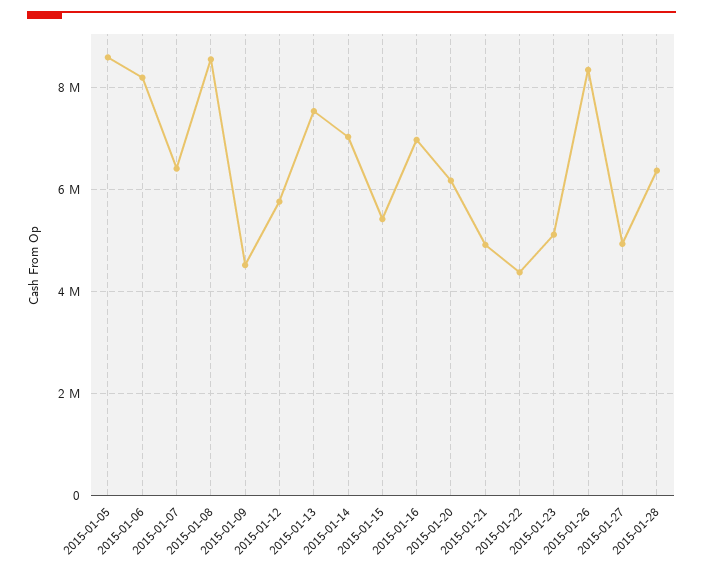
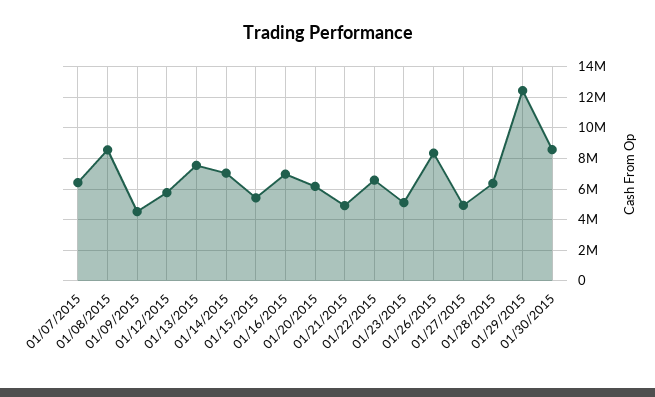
2015-01-05: 8600000 -> none
2015-01-06: 8200000 -> none
2015-01-22: 4400000 -> 6500000
01/29/2015: none -> 12500000
01/30/2015: none -> 8500000

